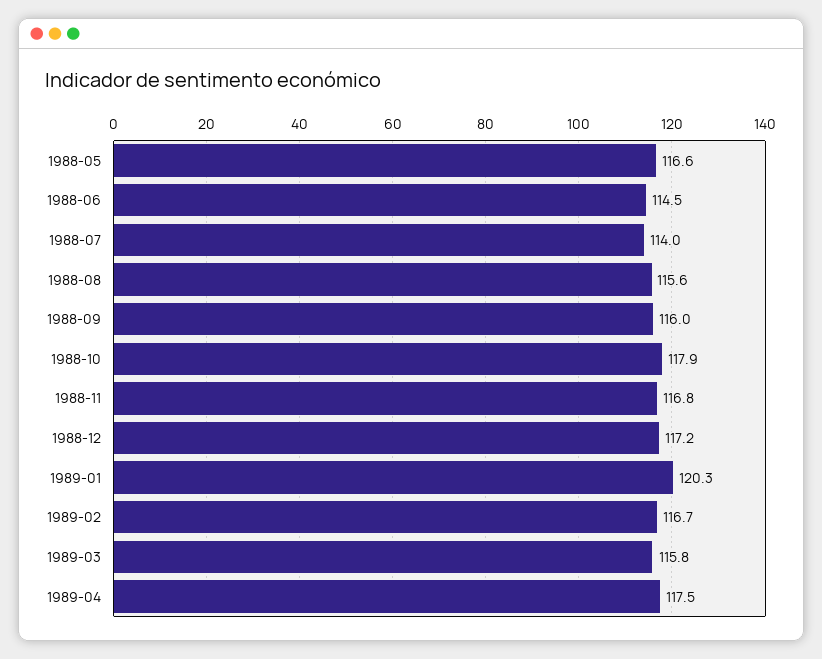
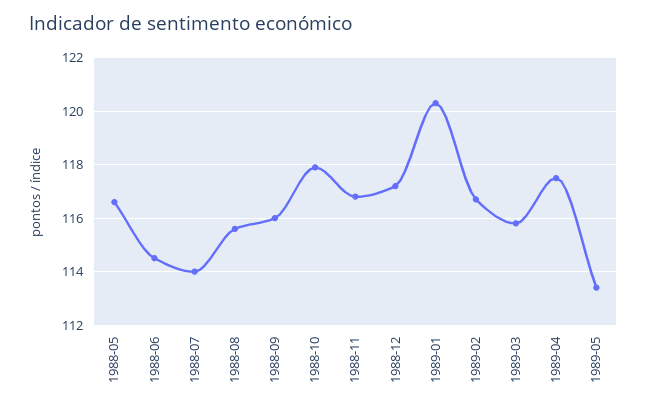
1989-05: none -> 113.5

